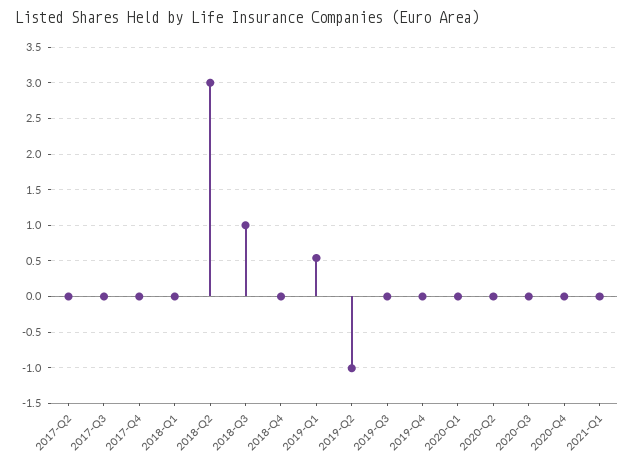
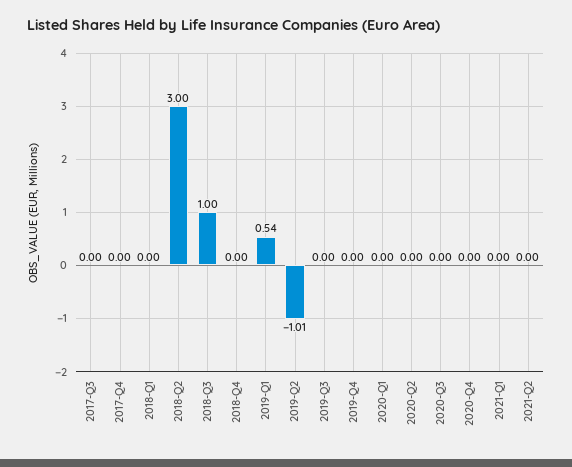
2017-Q2: 0 -> none
2021-Q2: none -> 0

